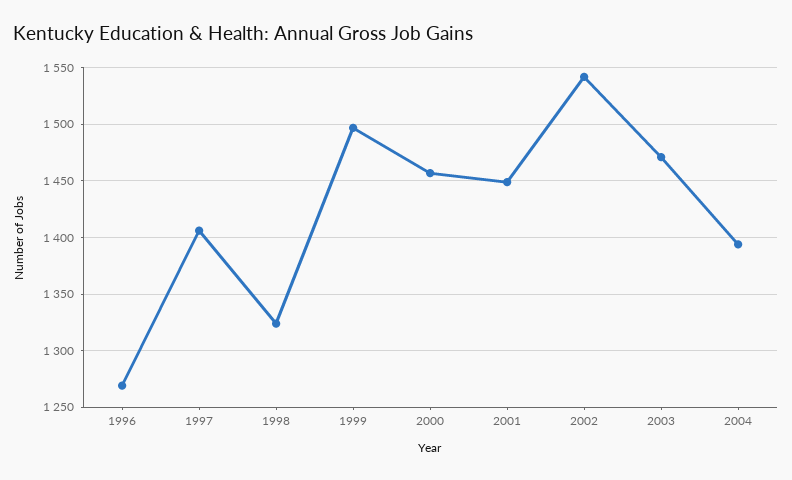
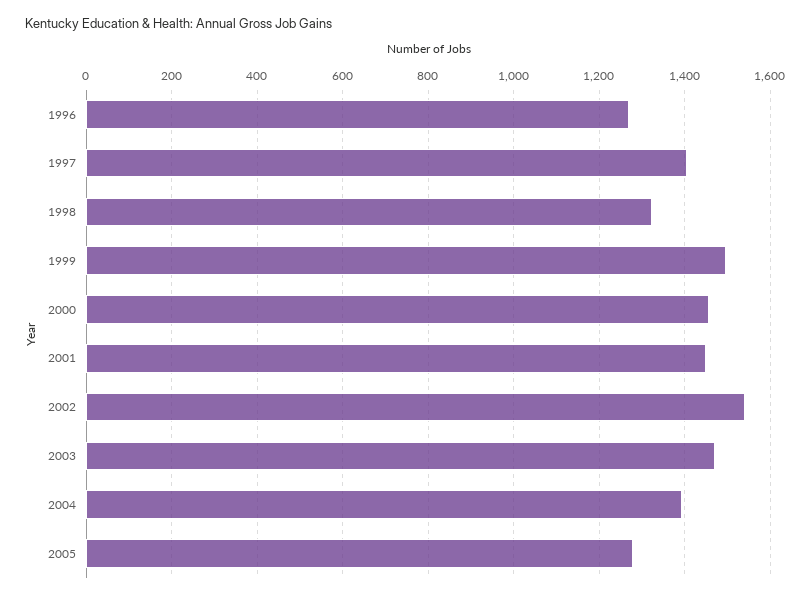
2005: none -> 1280

